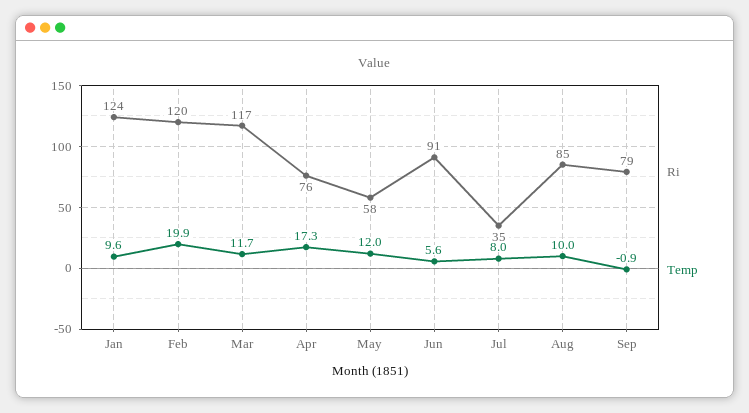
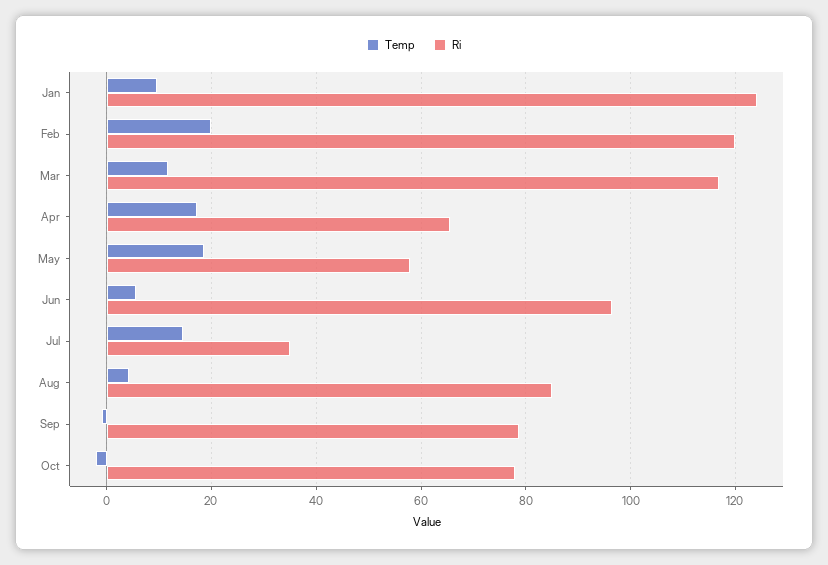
Ri, Apr: 76 -> 66
Temp, May: 12 -> 18
Ri, Jun: 91 -> 96
Temp, Jul: 8 -> 14
Temp, Aug: 10 -> 4
Temp, Oct: none -> -2
Ri, Oct: none -> 78

